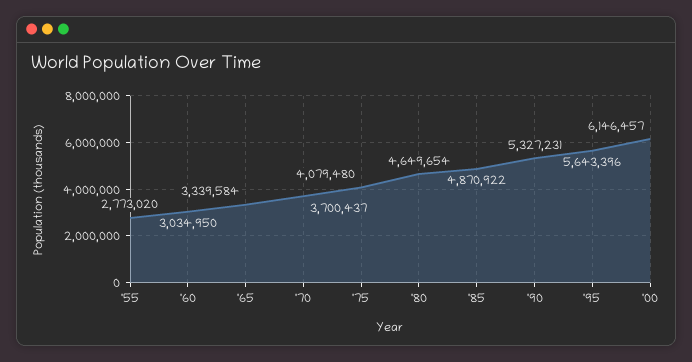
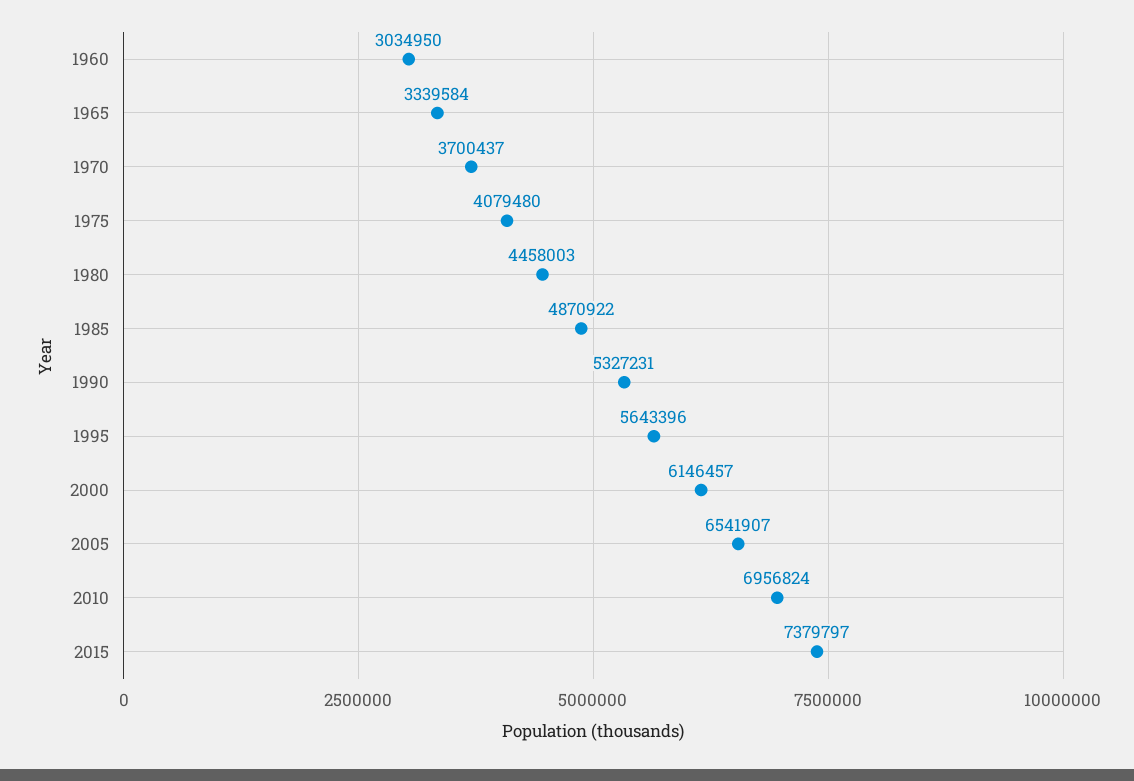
'55: 2773020 -> none
'80: 4649654 -> 4458003
2005: none -> 6541907
2010: none -> 6956824
2015: none -> 7379797

